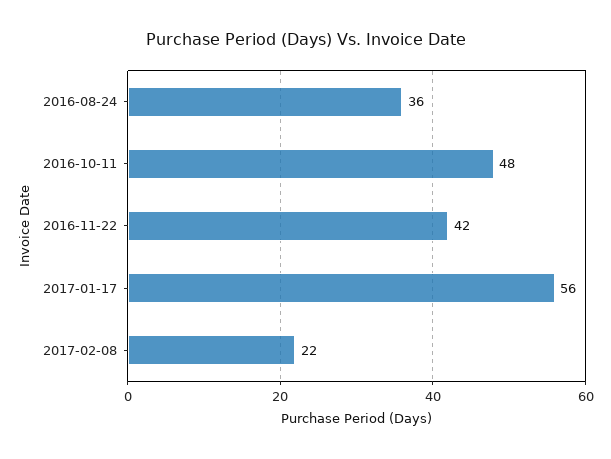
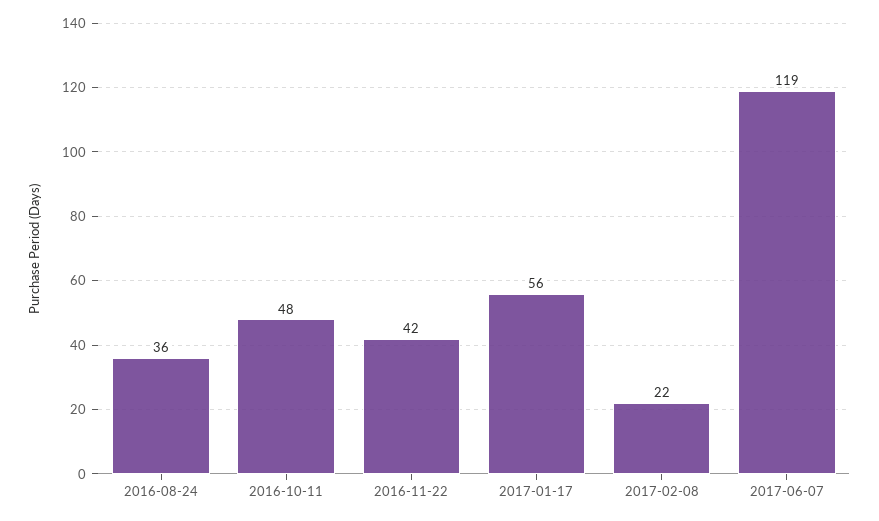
2017-06-07: none -> 119

